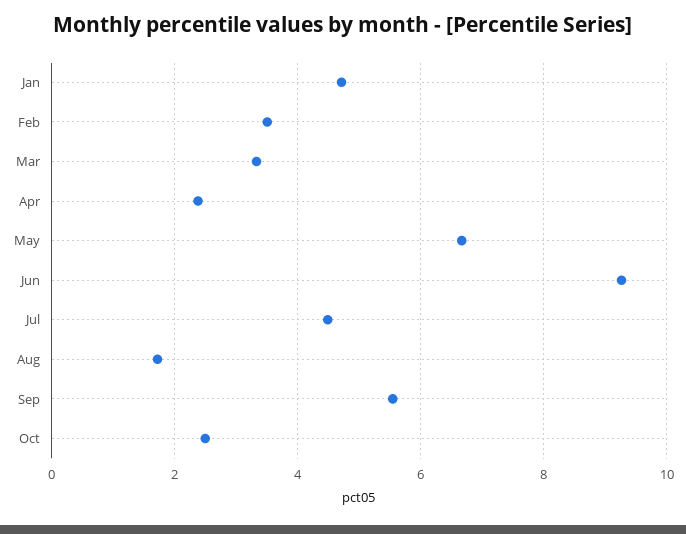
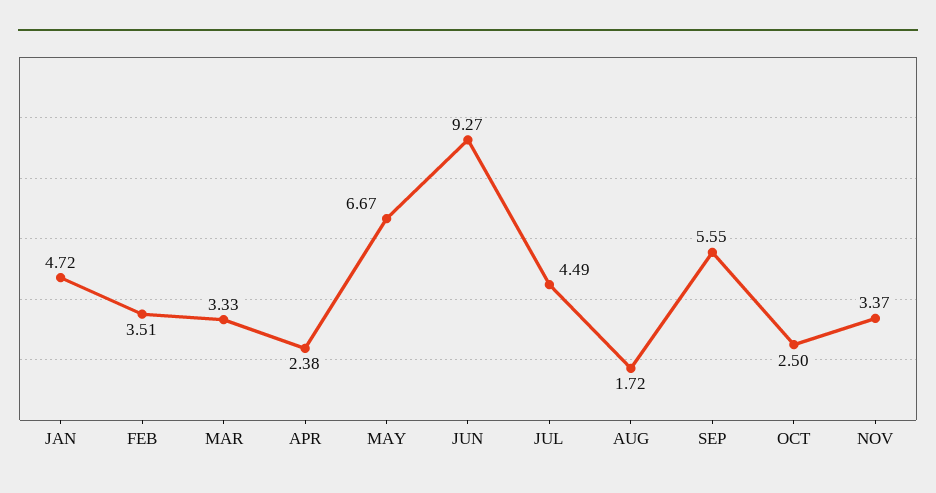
NOV: none -> 3.37

